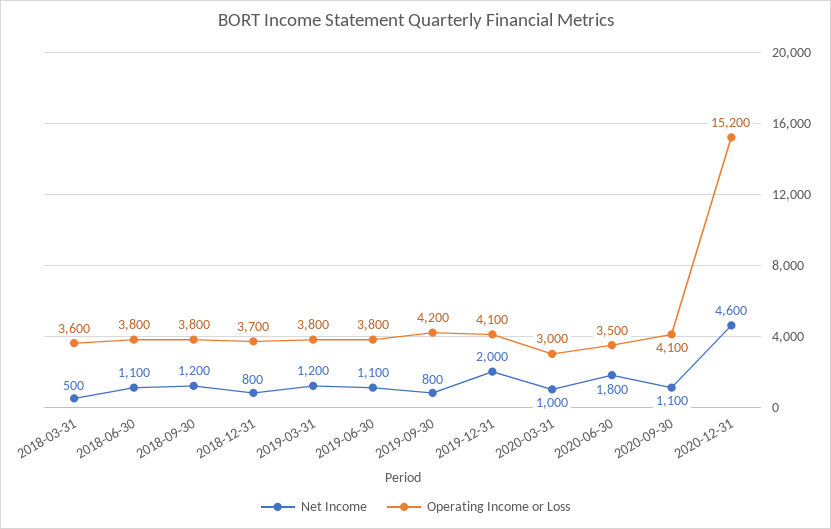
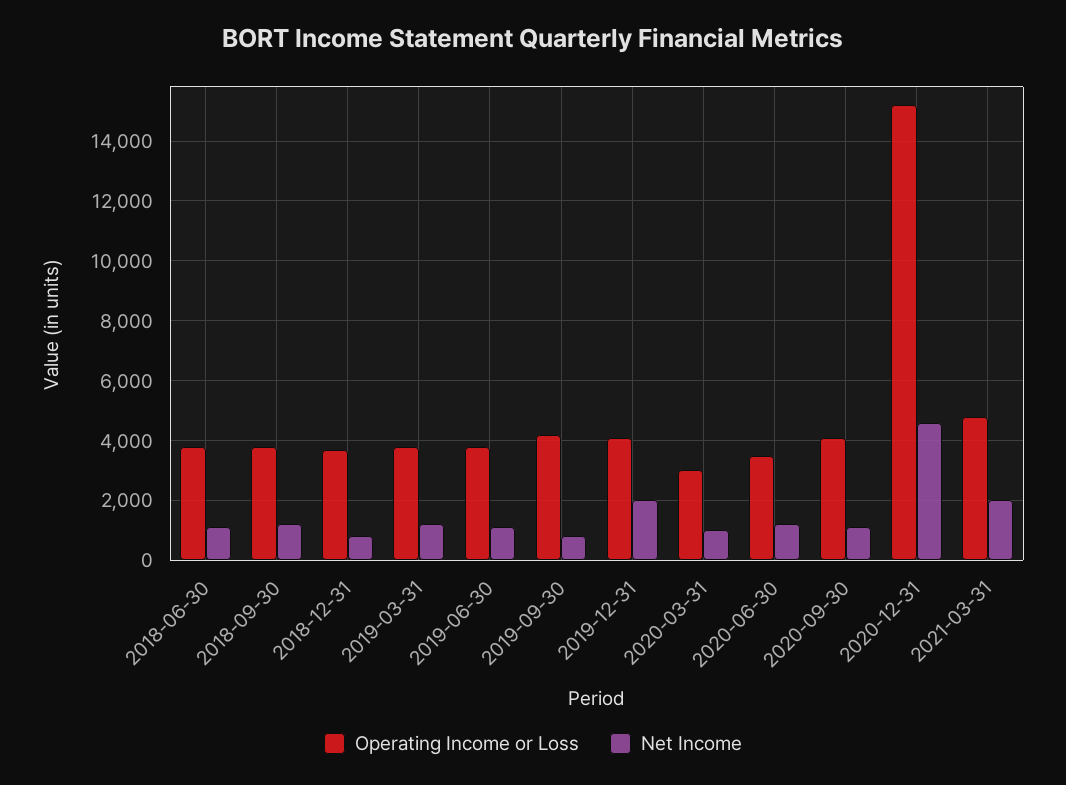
Net Income, 2018-03-31: 500 -> none
Operating Income or Loss, 2018-03-31: 3600 -> none
Net Income, 2020-06-30: 1800 -> 1250
Operating Income or Loss, 2021-03-31: none -> 4750
Net Income, 2021-03-31: none -> 2000

